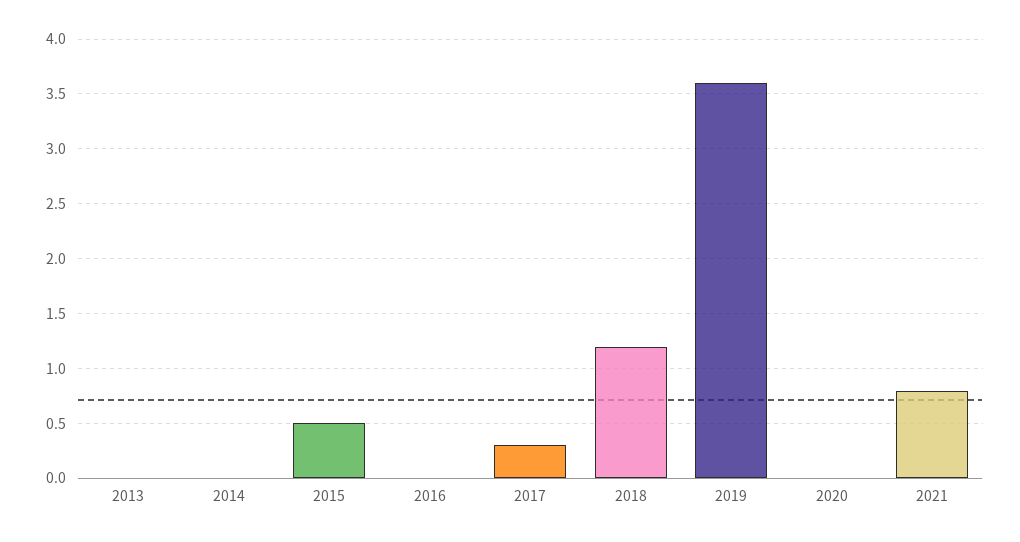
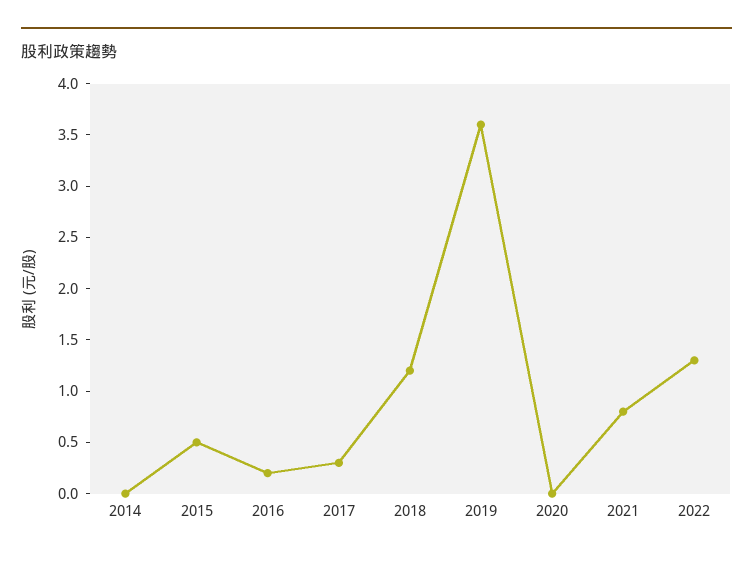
2013: 0 -> none
2016: 0 -> 0.2
2022: none -> 1.3

